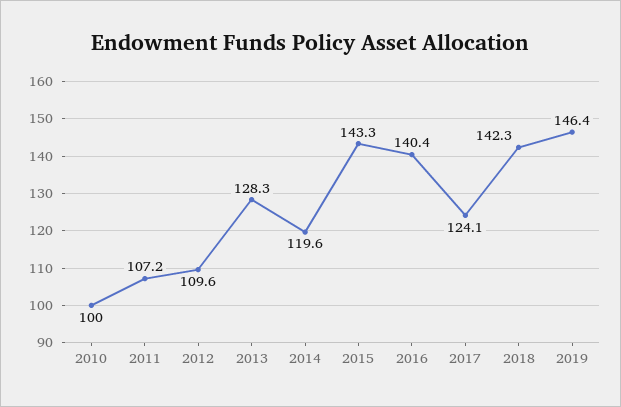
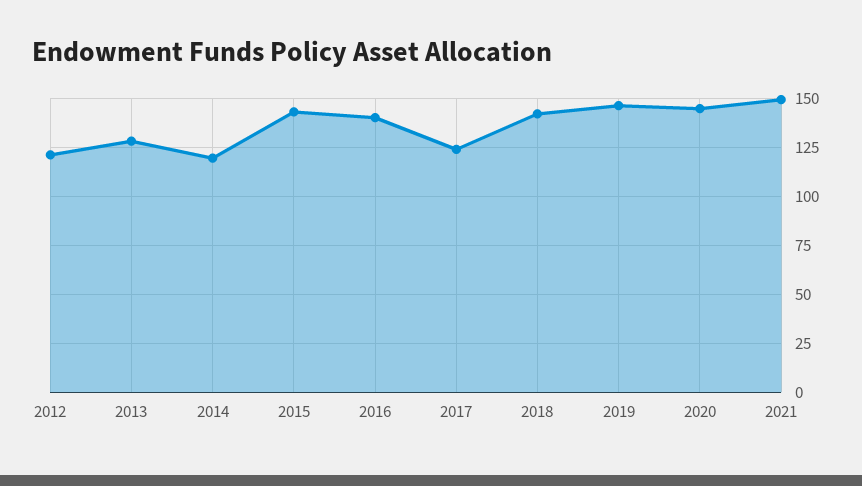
2010: 100 -> none
2011: 107.2 -> none
2012: 109.6 -> 120
2020: none -> 145
2021: none -> 150

